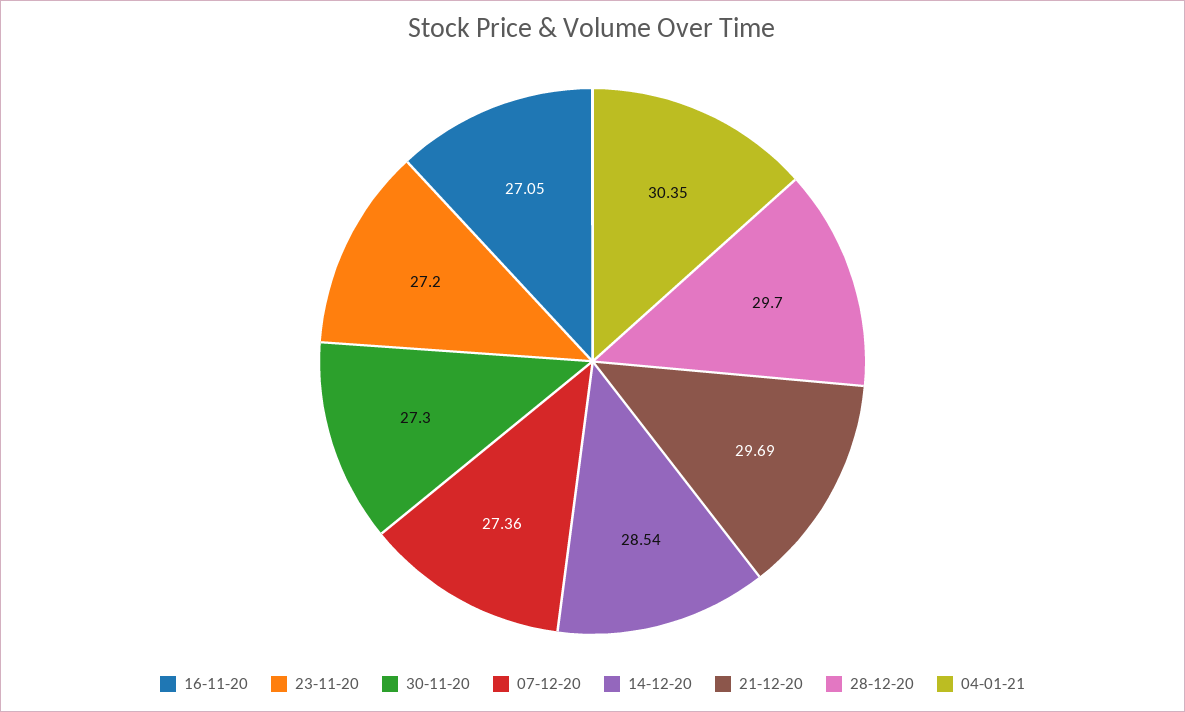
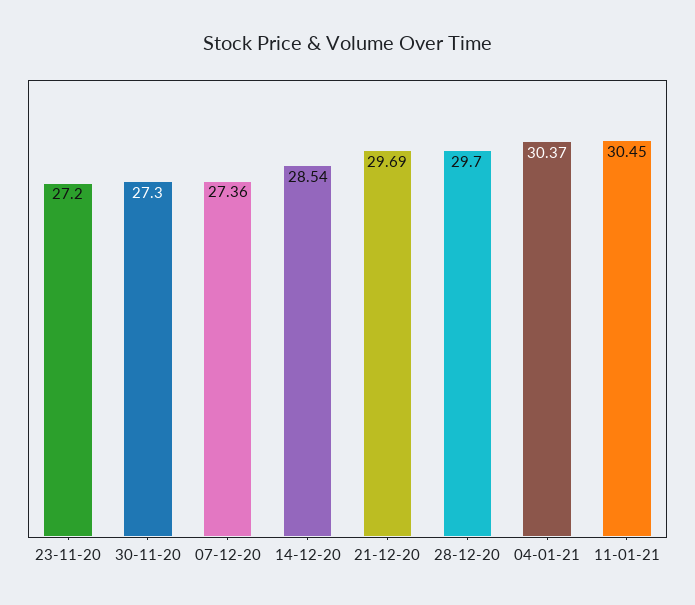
16-11-20: 27.05 -> none
04-01-21: 30.35 -> 30.37
11-01-21: none -> 30.45

